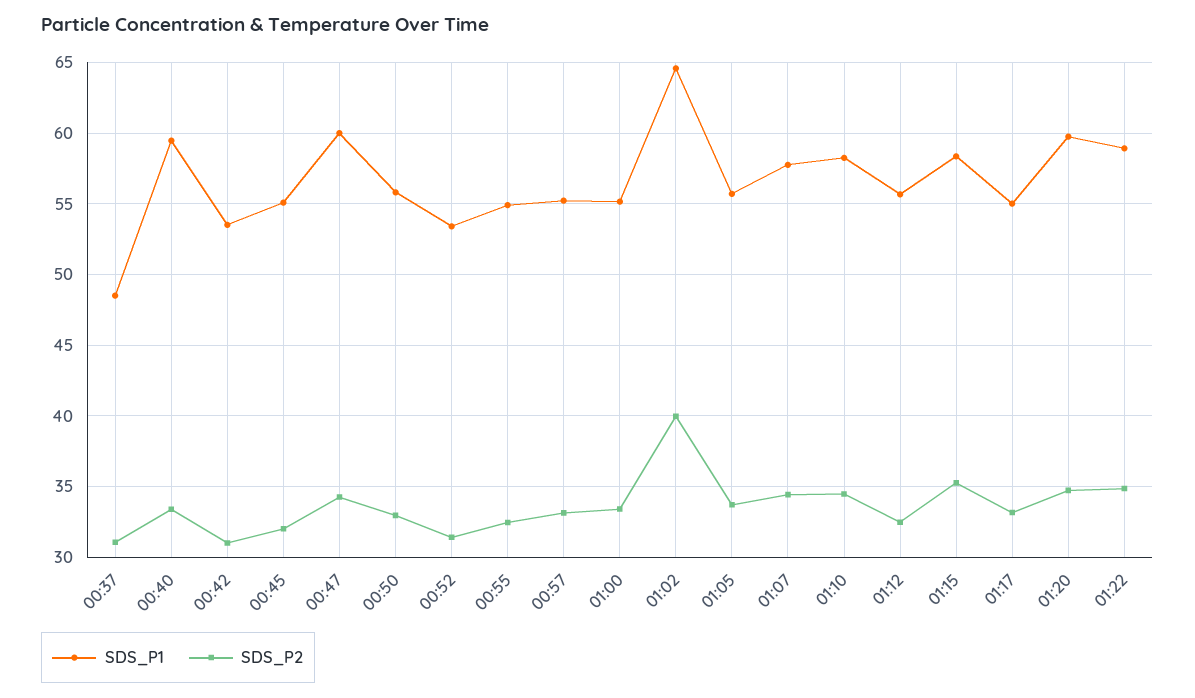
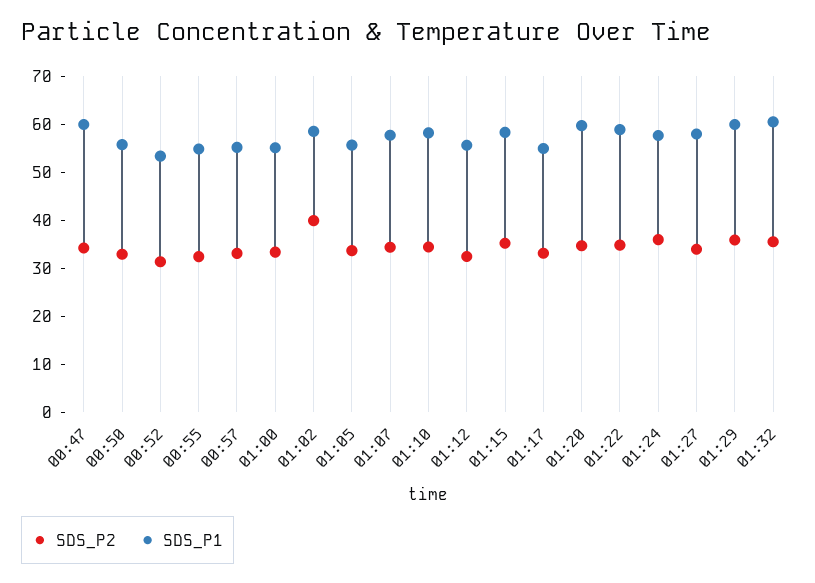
SDS_P1, 00:37: 48.5 -> none
SDS_P2, 00:37: 31 -> none
SDS_P1, 00:40: 59.5 -> none
SDS_P2, 00:40: 33.5 -> none
SDS_P1, 00:42: 53.5 -> none
SDS_P2, 00:42: 31 -> none
SDS_P1, 00:45: 55 -> none
SDS_P2, 00:45: 32 -> none
SDS_P1, 01:02: 64.5 -> 58
SDS_P2, 01:24: none -> 36
SDS_P1, 01:24: none -> 58
SDS_P2, 01:27: none -> 34
SDS_P1, 01:27: none -> 58
SDS_P2, 01:29: none -> 36
SDS_P1, 01:29: none -> 60
SDS_P2, 01:32: none -> 36
SDS_P1, 01:32: none -> 60

